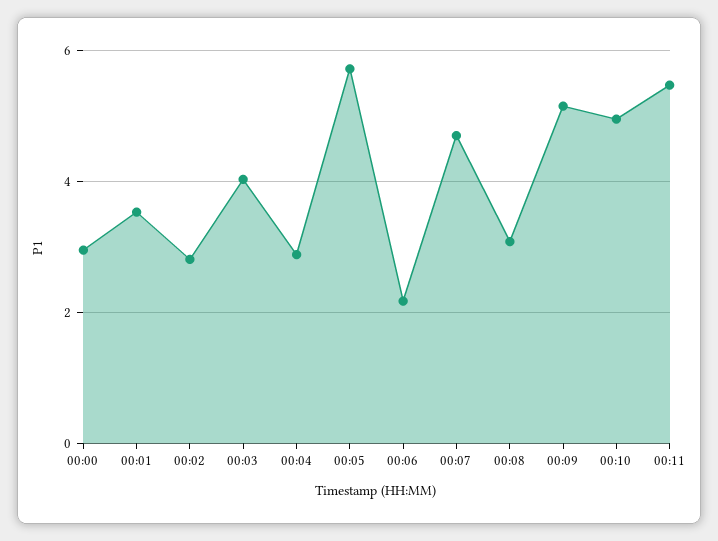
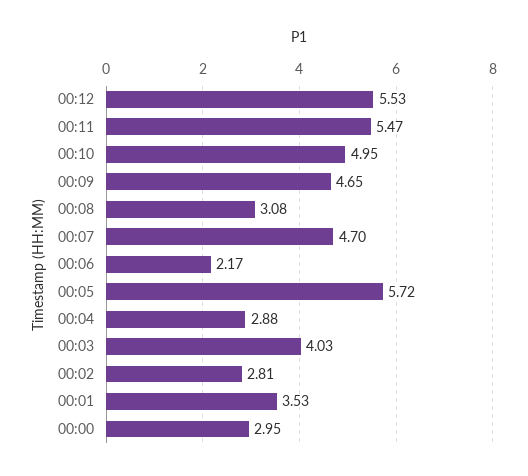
00:09: 5.2 -> 4.65
00:12: none -> 5.53

